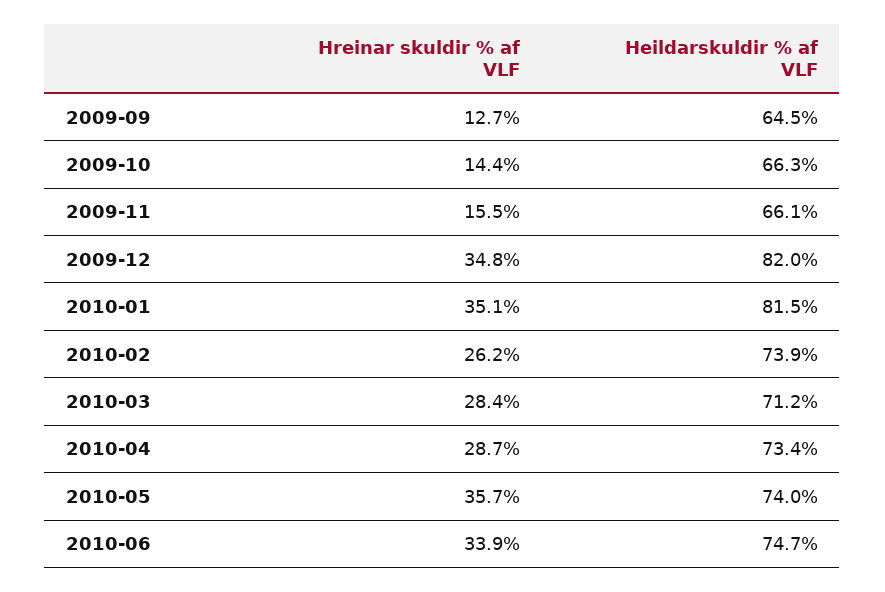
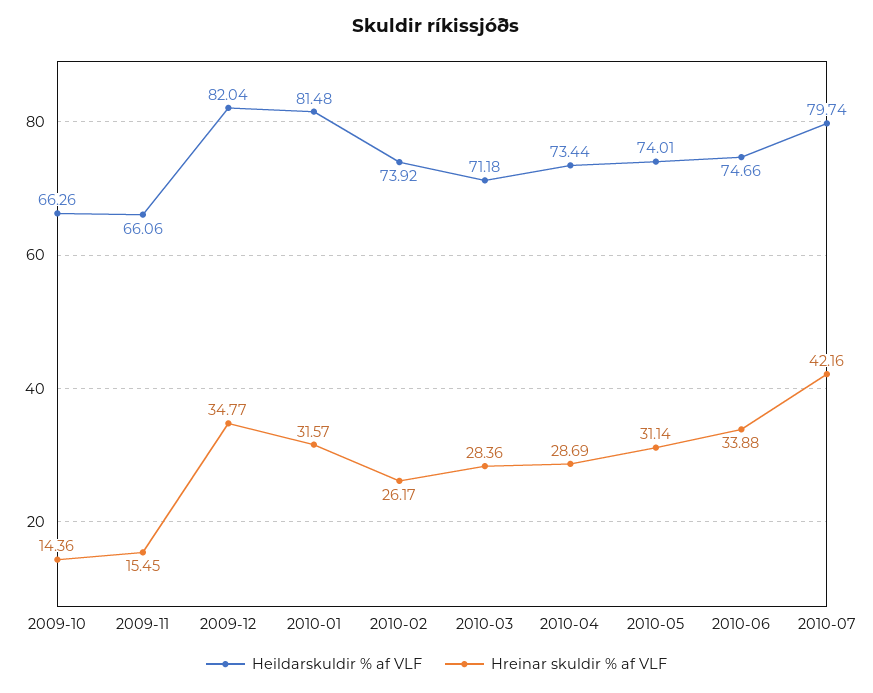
Hreinar skuldir % af VLF, 2009-09: 12.7 -> none
Heildarskuldir % af VLF, 2009-09: 64.5 -> none
Hreinar skuldir % af VLF, 2010-01: 35.1 -> 31.57
Hreinar skuldir % af VLF, 2010-05: 35.7 -> 31.14
Heildarskuldir % af VLF, 2010-07: none -> 79.74
Hreinar skuldir % af VLF, 2010-07: none -> 42.16

